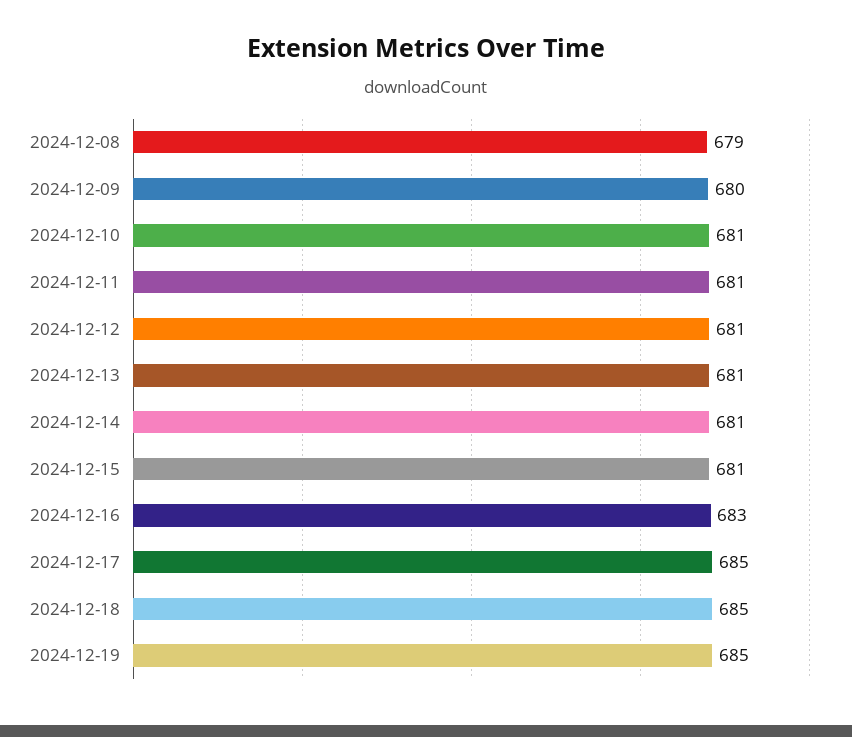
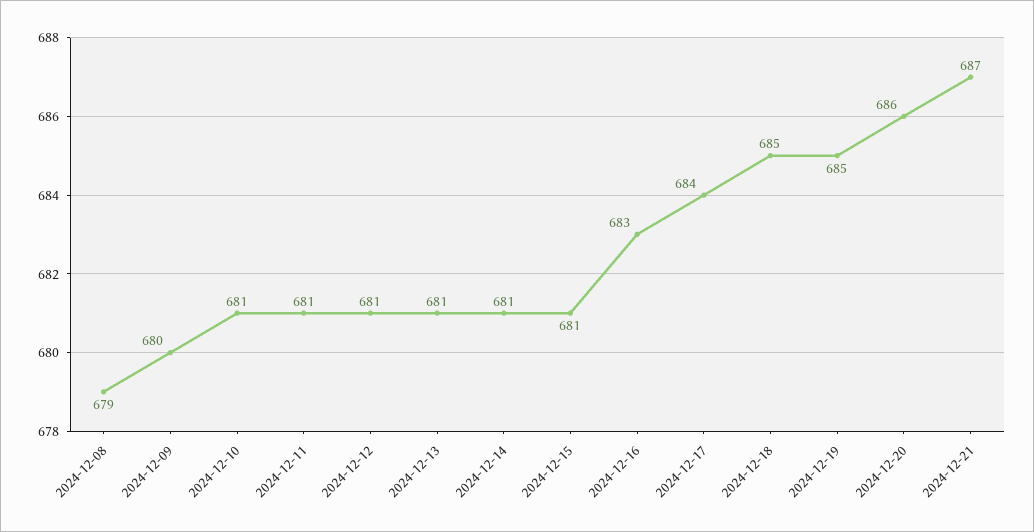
2024-12-17: 685 -> 684
2024-12-20: none -> 686
2024-12-21: none -> 687

